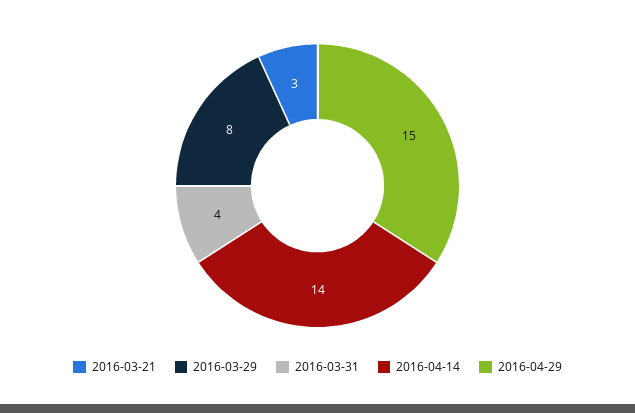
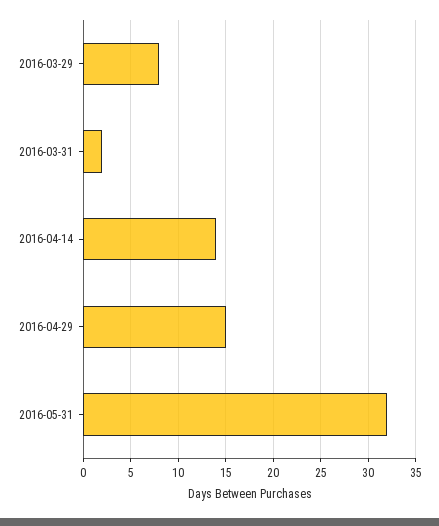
2016-03-21: 3 -> none
2016-03-31: 4 -> 2
2016-05-31: none -> 32

